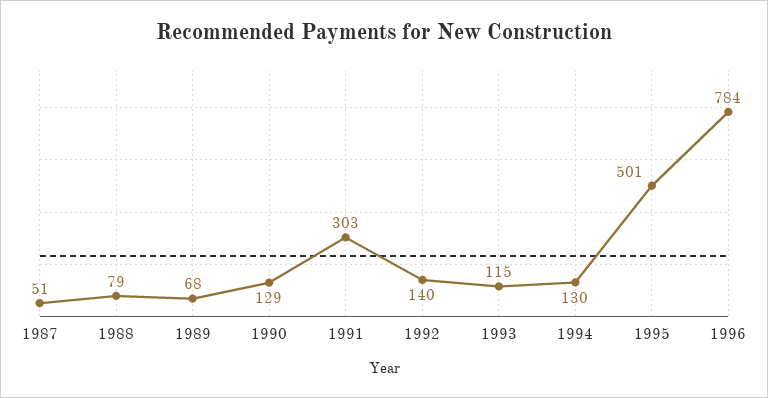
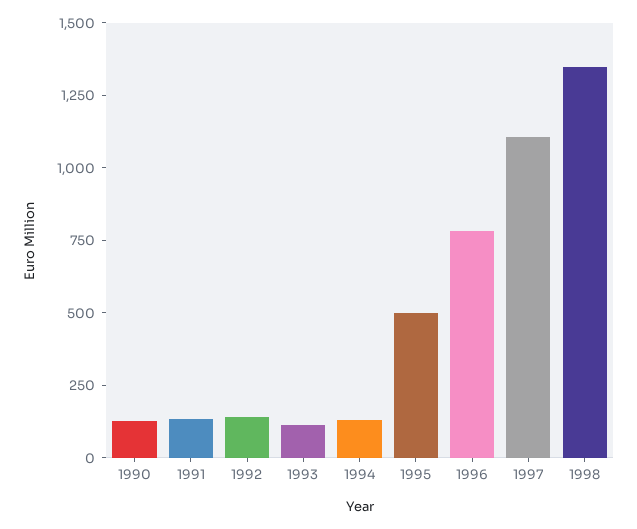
1987: 51 -> none
1988: 79 -> none
1989: 68 -> none
1991: 303 -> 150
1997: none -> 1100
1998: none -> 1350

